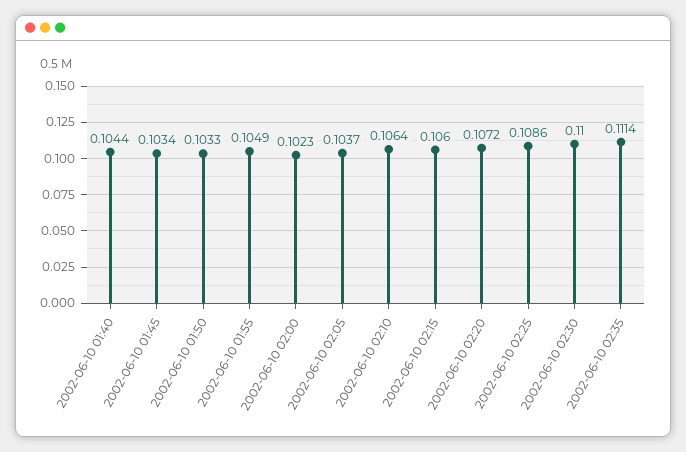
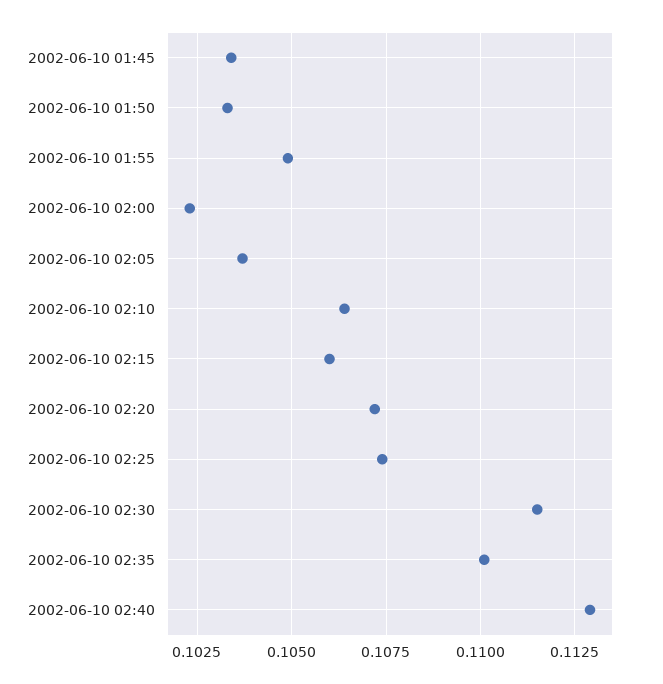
2002-06-10 01:40: 0.1044 -> none
2002-06-10 02:25: 0.1086 -> 0.1075
2002-06-10 02:30: 0.11 -> 0.1115
2002-06-10 02:35: 0.1114 -> 0.11
2002-06-10 02:40: none -> 0.113

